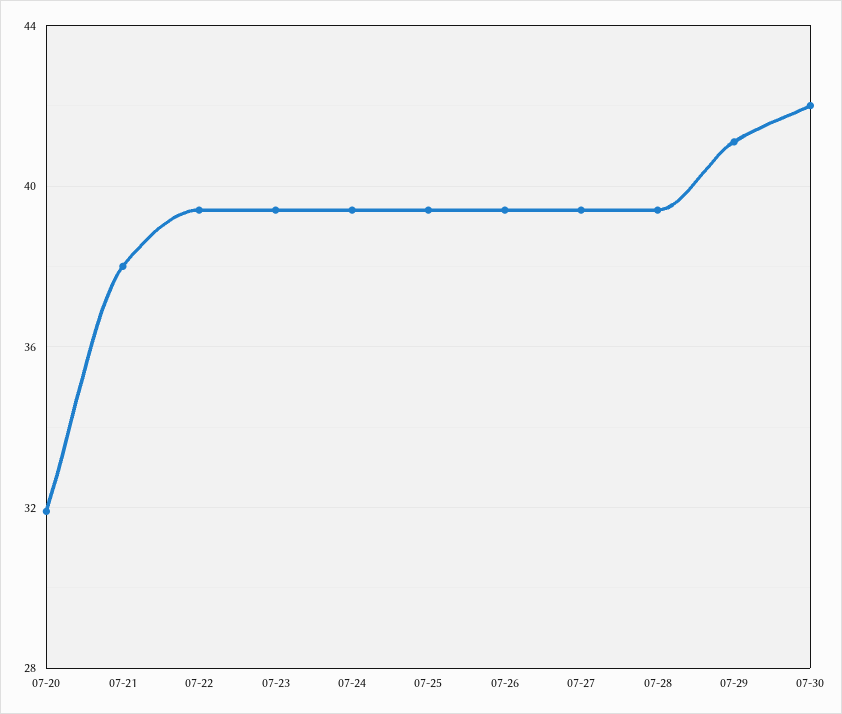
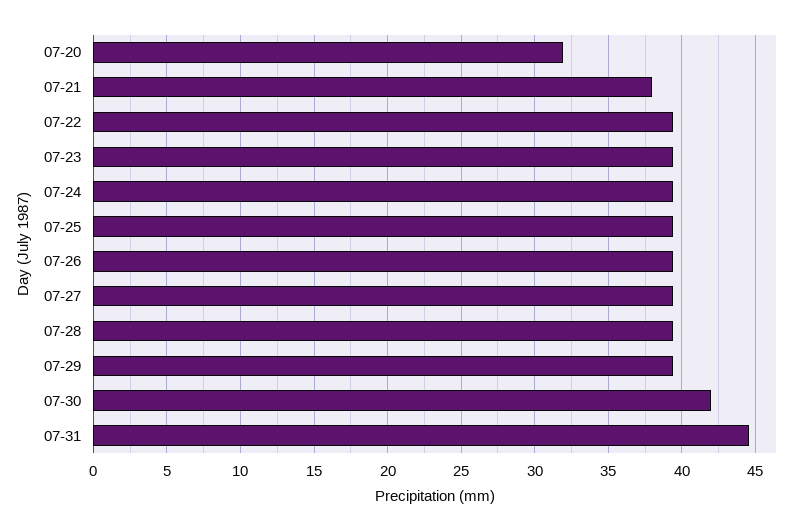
07-29: 41 -> 39.5
07-31: none -> 44.5

